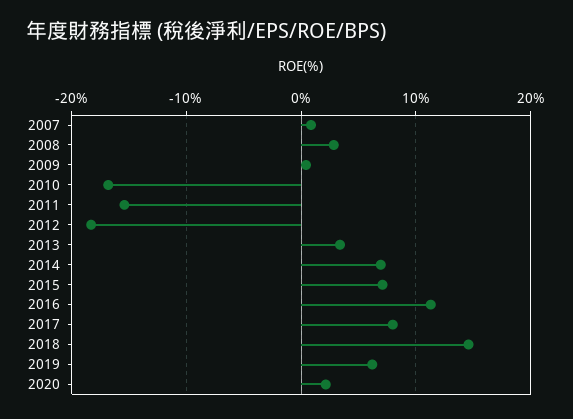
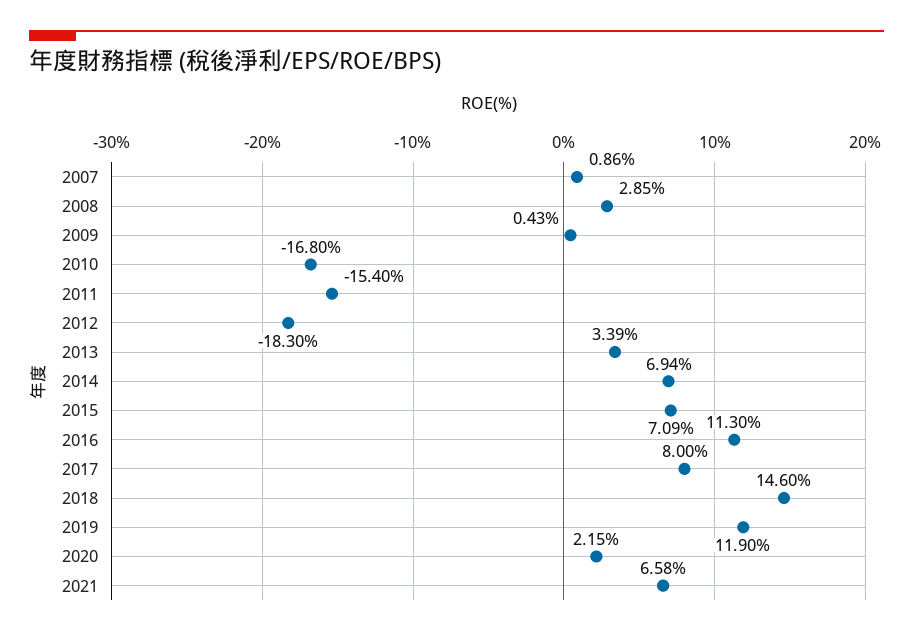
2019: 6 -> 11.9
2021: none -> 6.58

